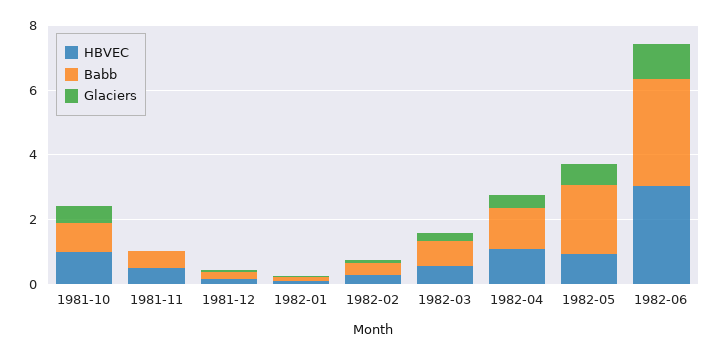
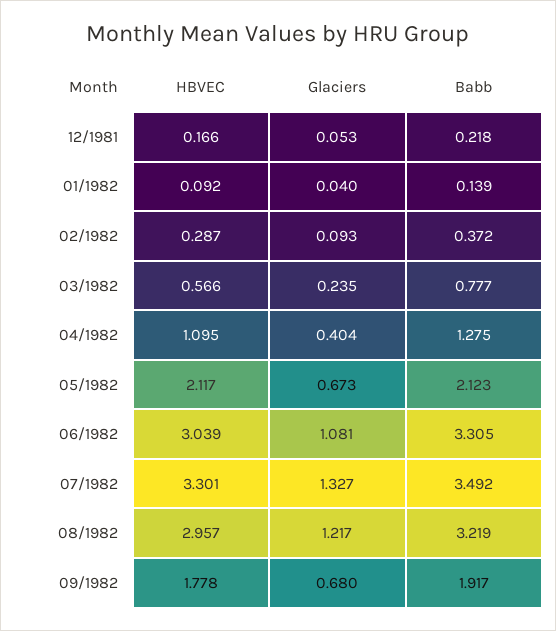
HBVEC, 1981-10: 1 -> none
Babb, 1981-10: 1 -> none
Glaciers, 1981-10: 0.5 -> none
HBVEC, 1981-11: 0.5 -> none
Babb, 1981-11: 0.5 -> none
Glaciers, 1981-11: 0 -> none
HBVEC, 1982-05: 1 -> 2.117
HBVEC, 07/1982: none -> 3.301
Glaciers, 07/1982: none -> 1.327
Babb, 07/1982: none -> 3.492
HBVEC, 08/1982: none -> 2.957
Glaciers, 08/1982: none -> 1.217
Babb, 08/1982: none -> 3.219
HBVEC, 09/1982: none -> 1.778
Glaciers, 09/1982: none -> 0.68
Babb, 09/1982: none -> 1.917

